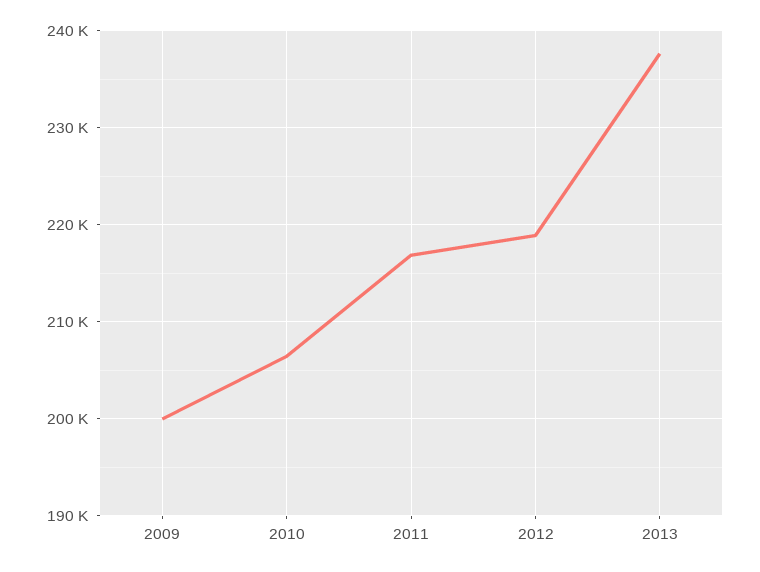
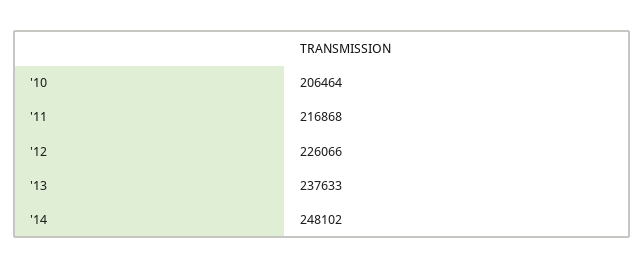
2009: 200000 -> none
2012: 219000 -> 226066
'14: none -> 248102

